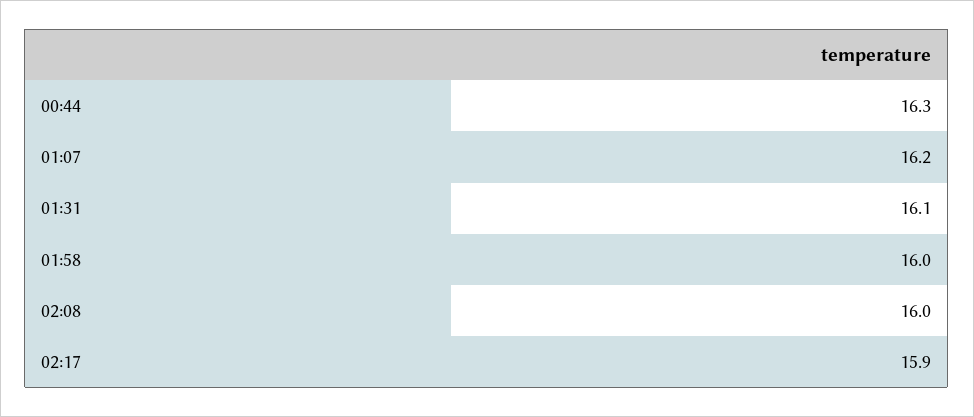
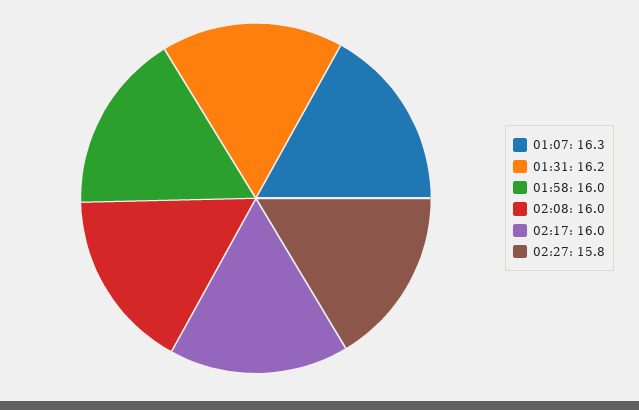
00:44: 16.3 -> none
01:07: 16.2 -> 16.3
01:31: 16.1 -> 16.2
02:17: 15.9 -> 16
02:27: none -> 15.8

